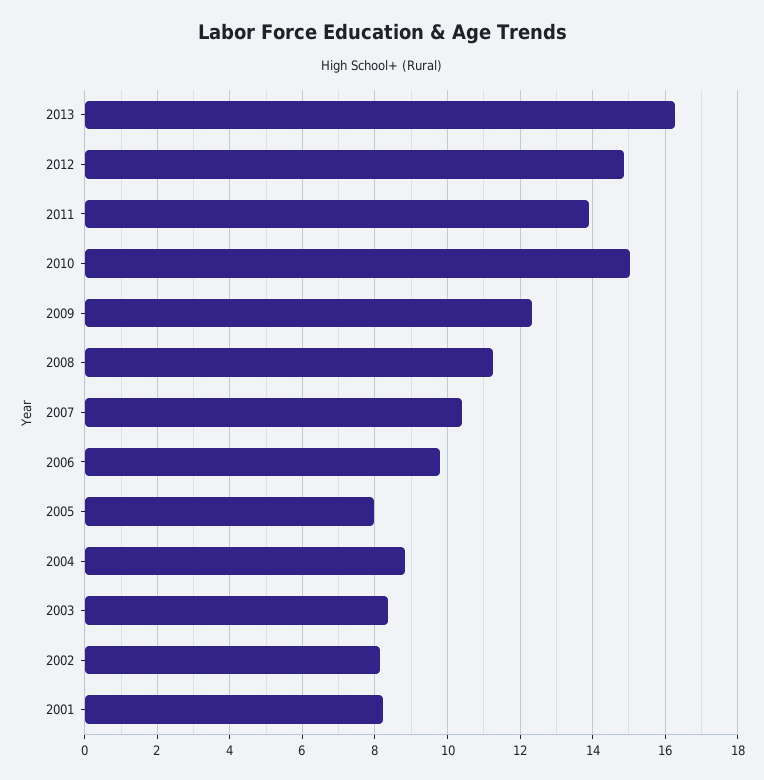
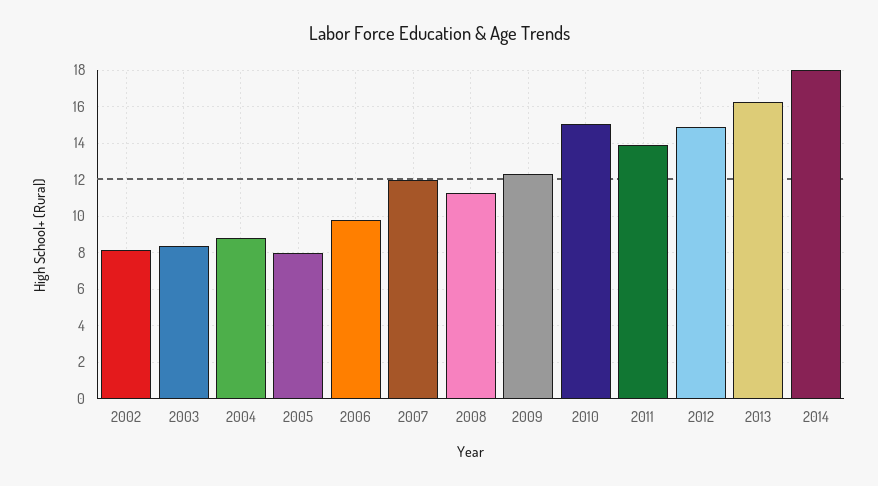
2007: 10.4 -> 12
2001: 8.2 -> none
2014: none -> 18

